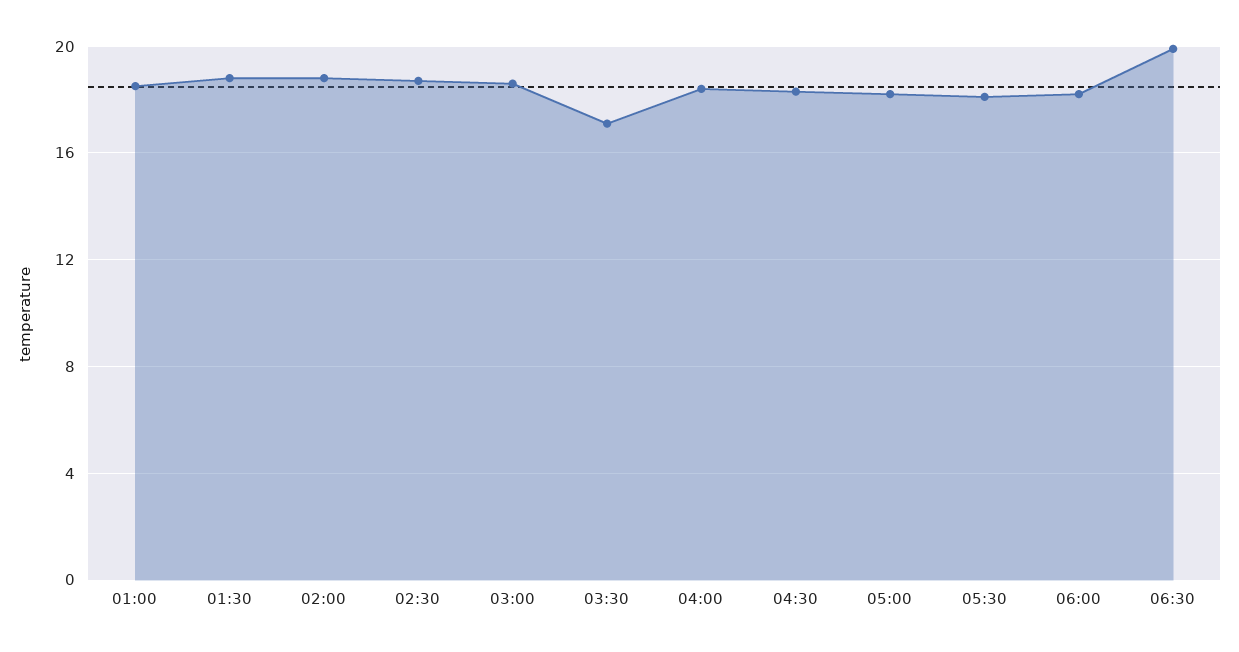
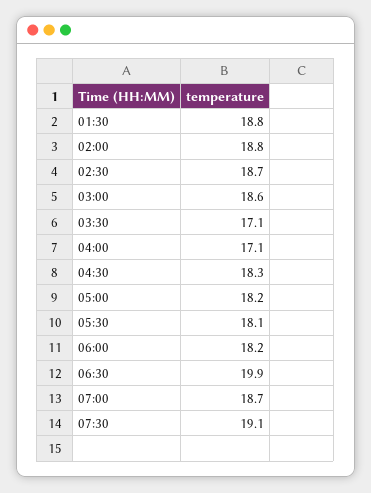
01:00: 18.5 -> none
04:00: 18.5 -> 17.1
07:00: none -> 18.7
07:30: none -> 19.1

